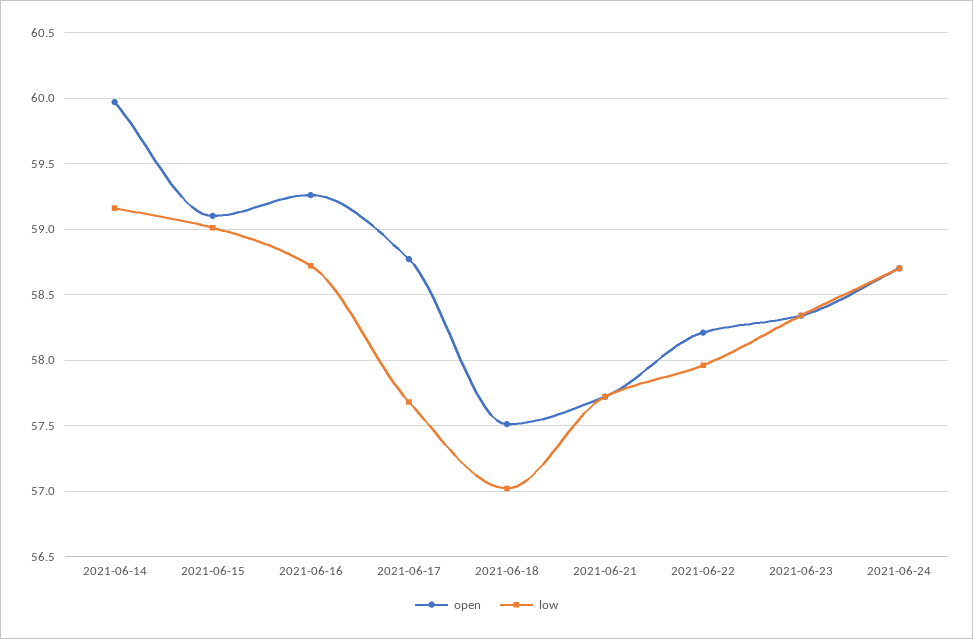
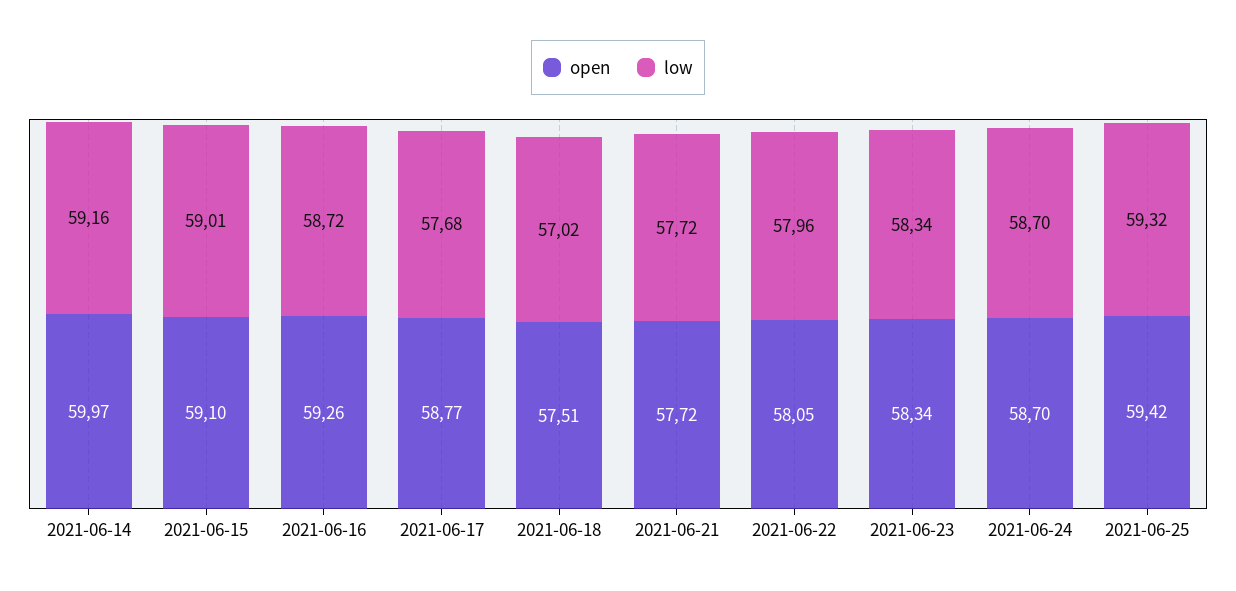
open, 2021-06-22: 58.2 -> 58.05
open, 2021-06-25: none -> 59.42
low, 2021-06-25: none -> 59.32

